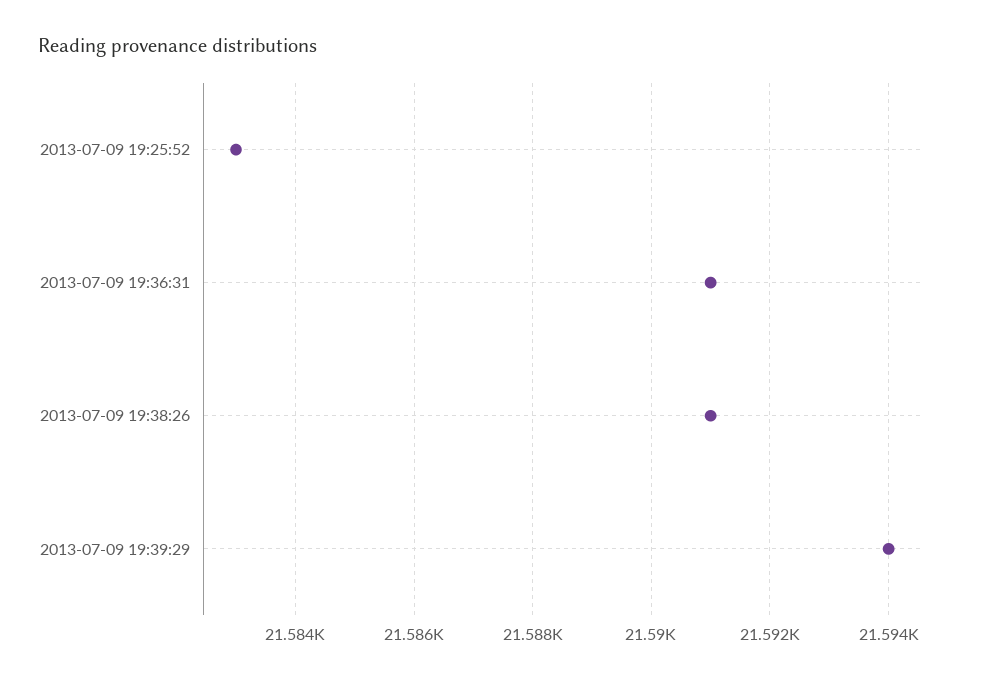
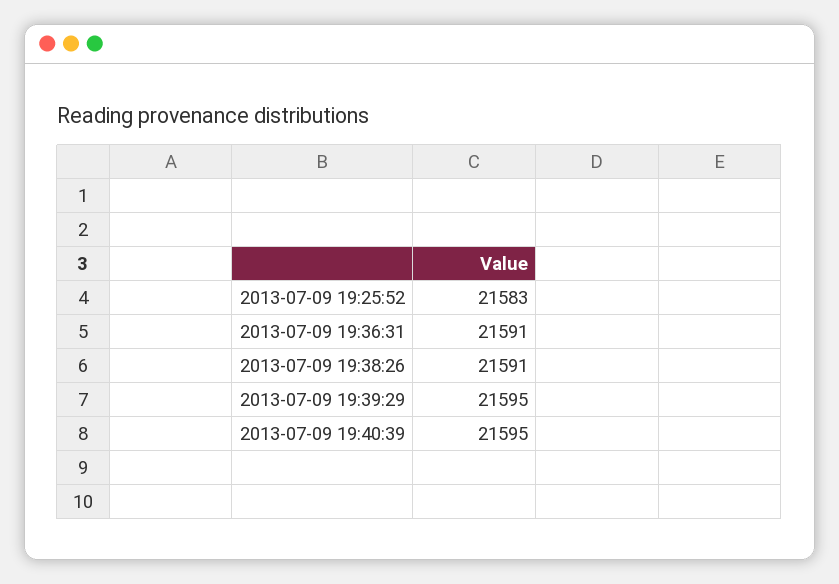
2013-07-09 19:39:29: 21594 -> 21595
2013-07-09 19:40:39: none -> 21595

